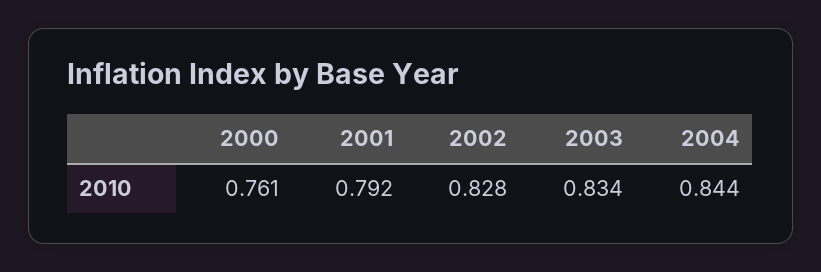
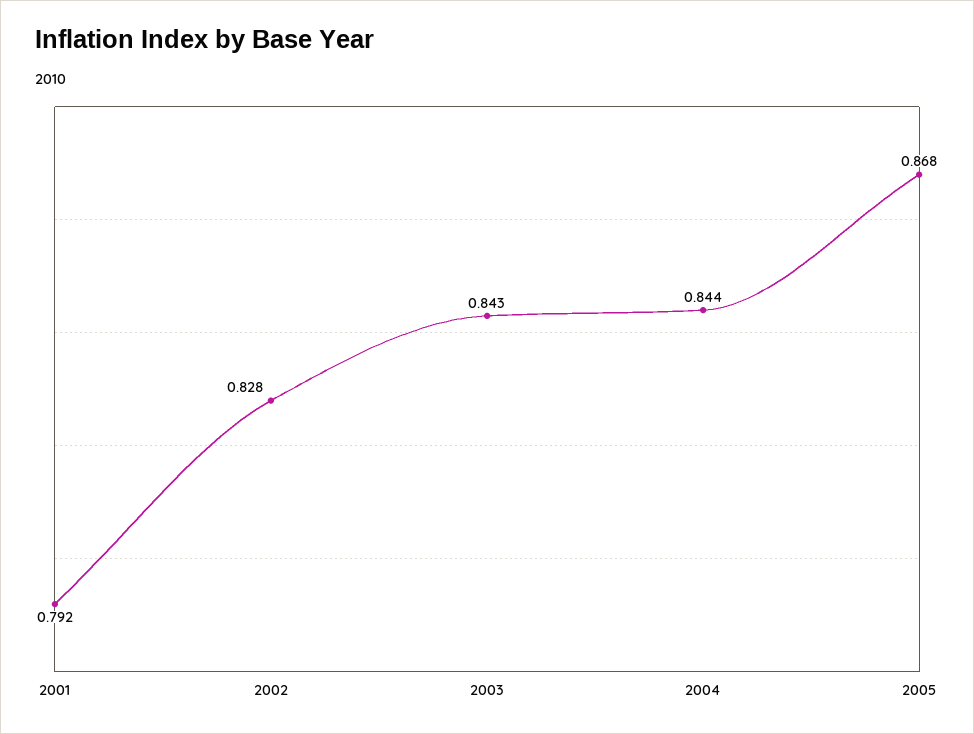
2000: 0.761 -> none
2003: 0.834 -> 0.843
2005: none -> 0.868

